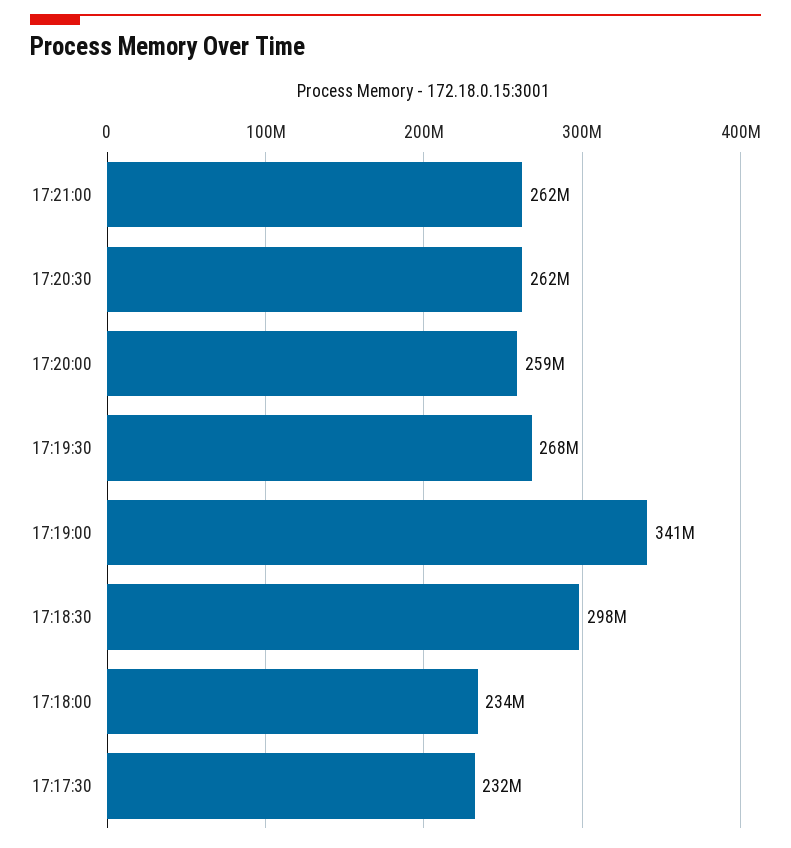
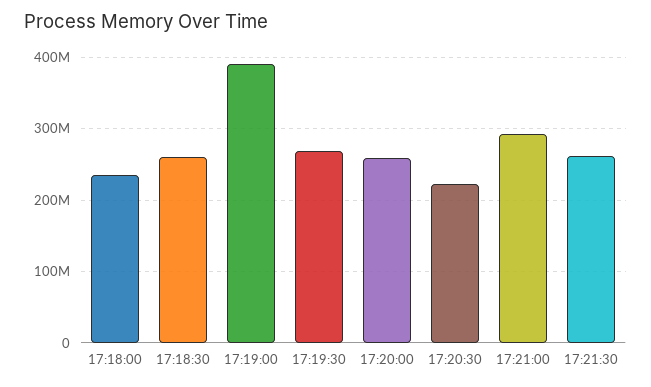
17:21:00: 262000000 -> 290000000
17:20:30: 262000000 -> 220000000
17:19:00: 341000000 -> 390000000
17:18:30: 298000000 -> 260000000
17:17:30: 232000000 -> none
17:21:30: none -> 260000000

